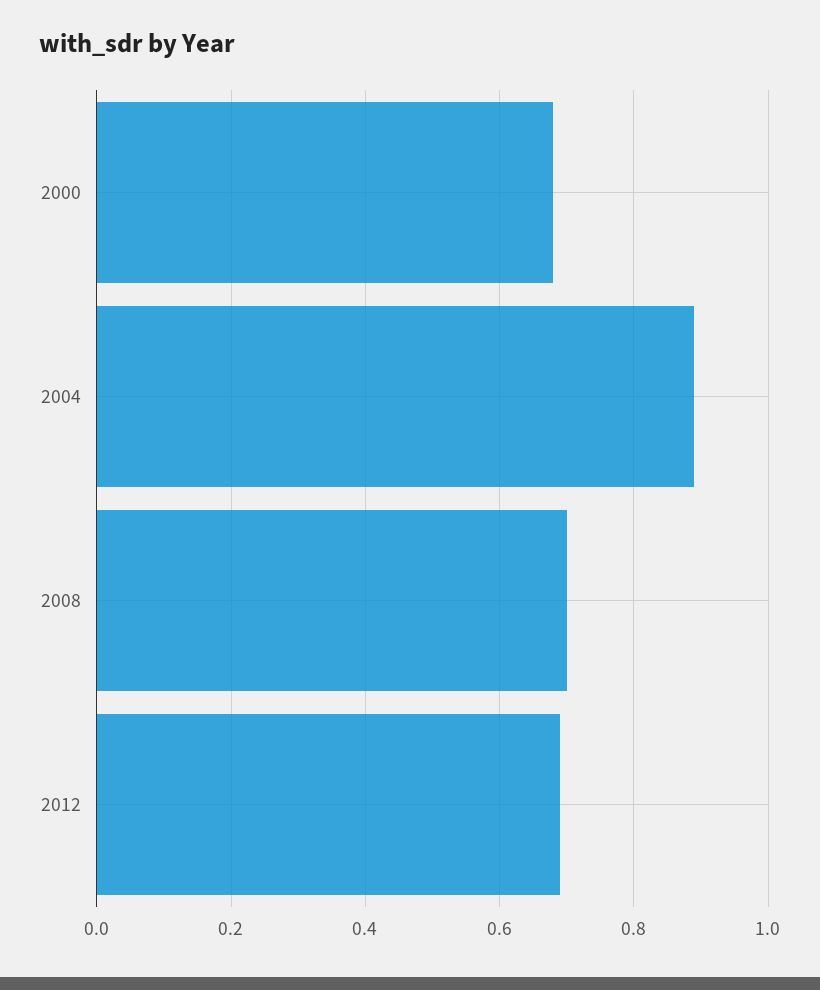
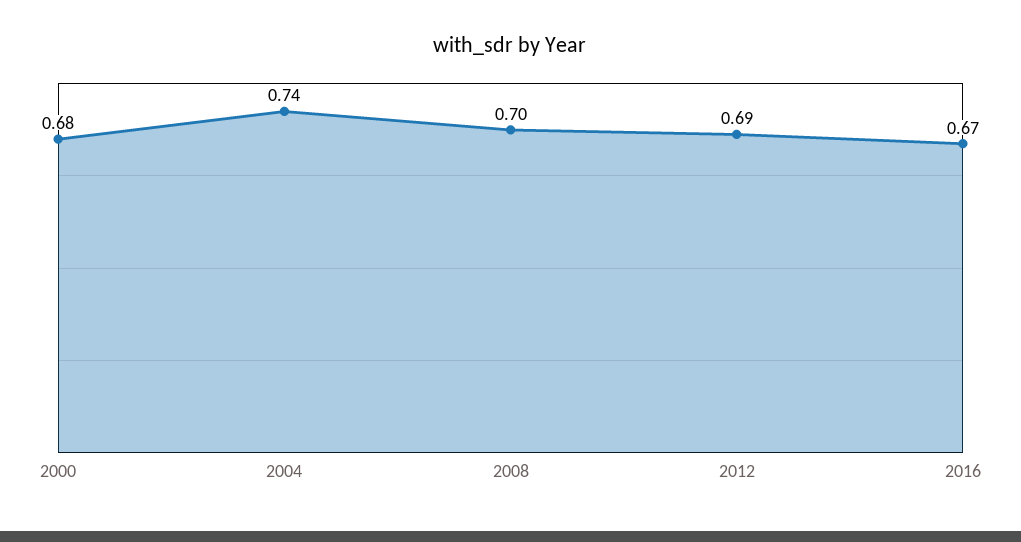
2004: 0.9 -> 0.74
2016: none -> 0.67

